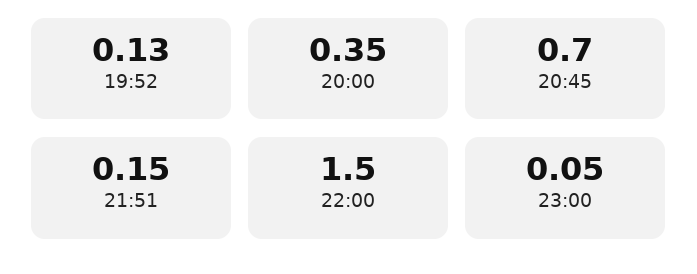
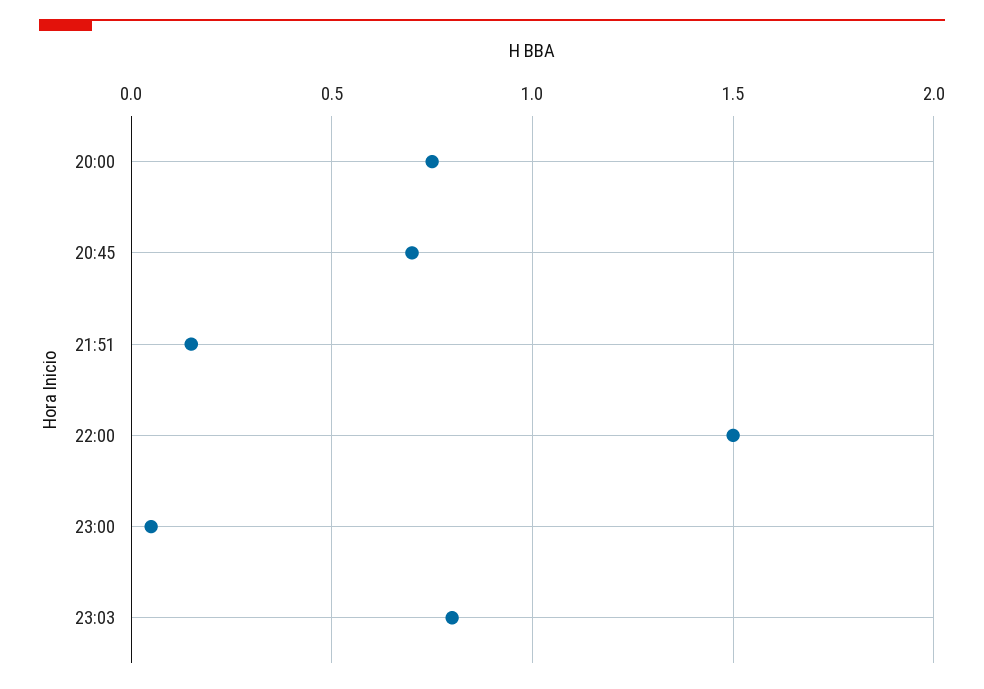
19:52: 0.13 -> none
20:00: 0.35 -> 0.75
23:03: none -> 0.8

